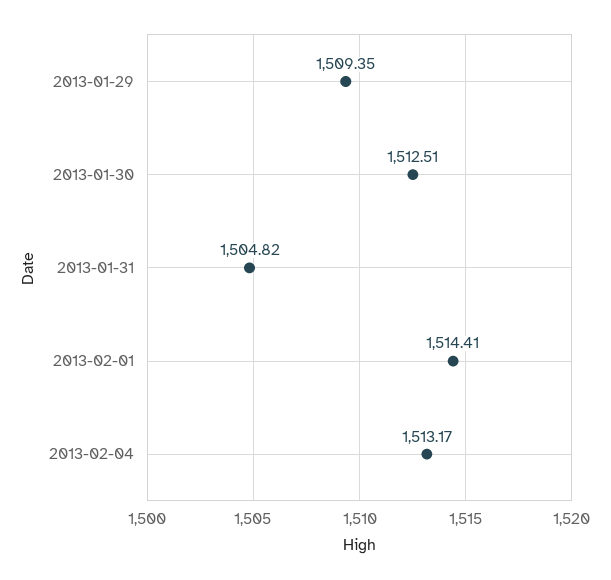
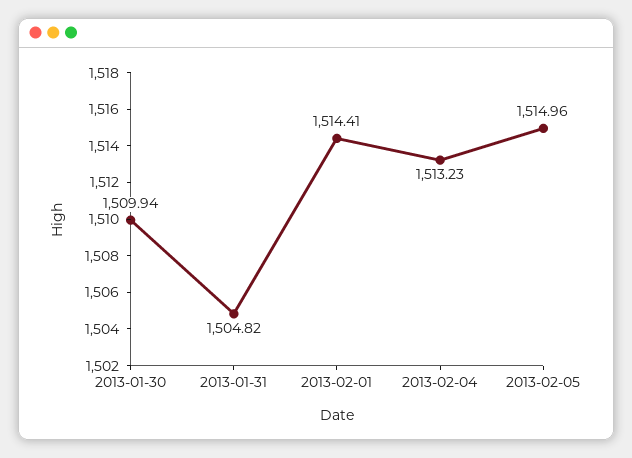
2013-01-29: 1509.35 -> none
2013-01-30: 1512.51 -> 1509.94
2013-02-04: 1513.17 -> 1513.23
2013-02-05: none -> 1514.96

